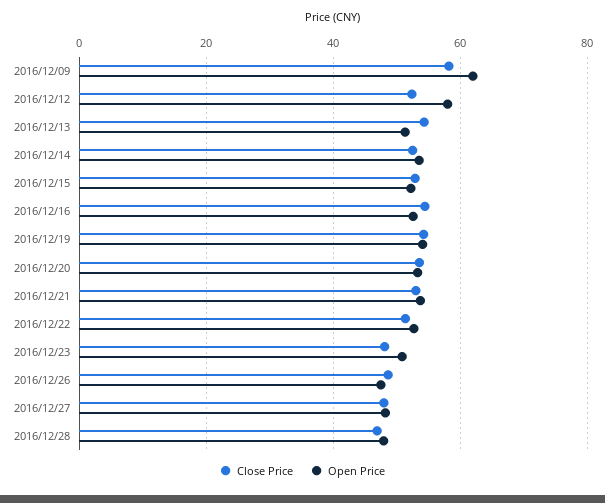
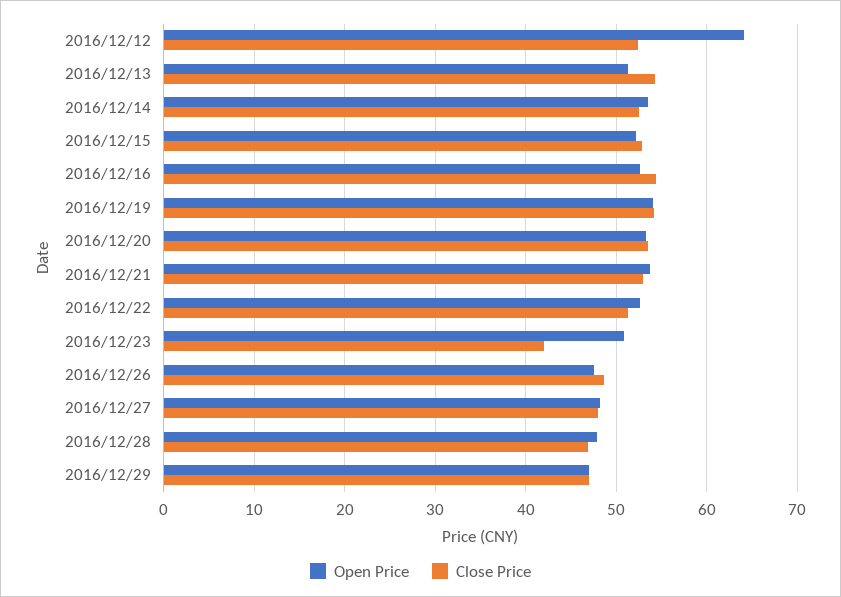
Close Price, 2016/12/09: 58 -> none
Open Price, 2016/12/09: 62 -> none
Open Price, 2016/12/12: 58 -> 64
Close Price, 2016/12/23: 48 -> 42
Open Price, 2016/12/29: none -> 47
Close Price, 2016/12/29: none -> 47

